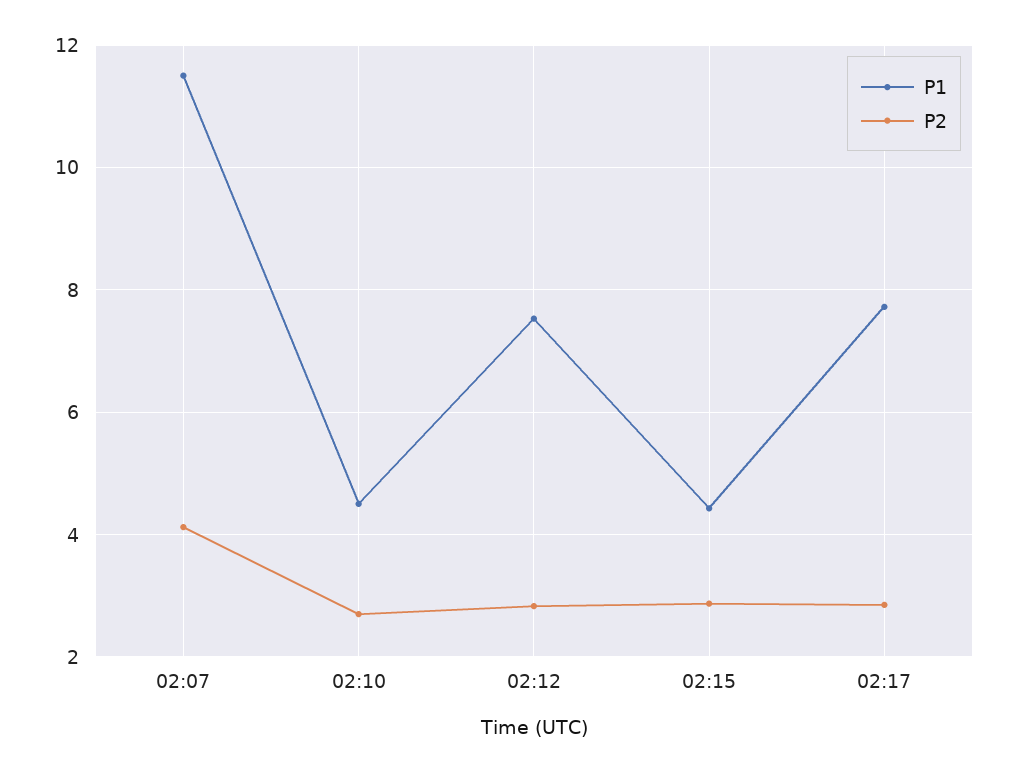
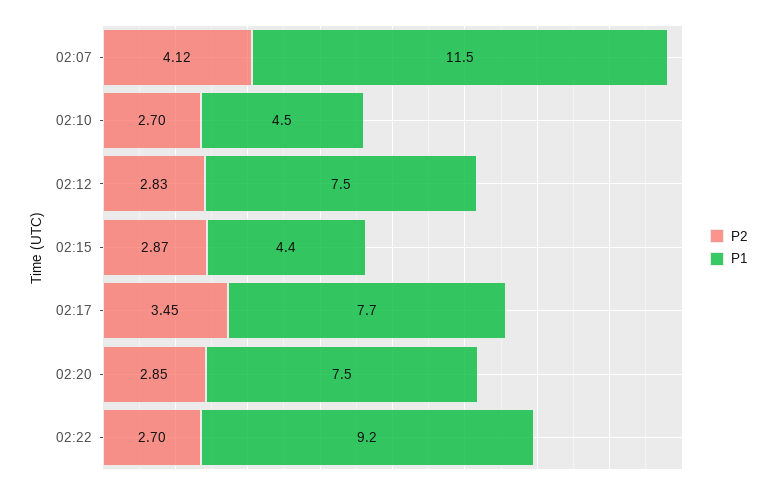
P2, 02:17: 2.8 -> 3.45
P2, 02:20: none -> 2.85
P1, 02:20: none -> 7.5
P2, 02:22: none -> 2.7
P1, 02:22: none -> 9.2

